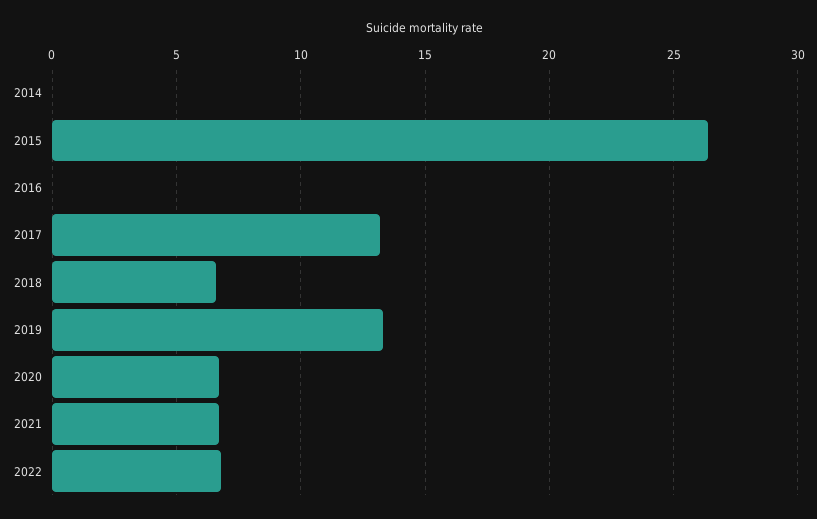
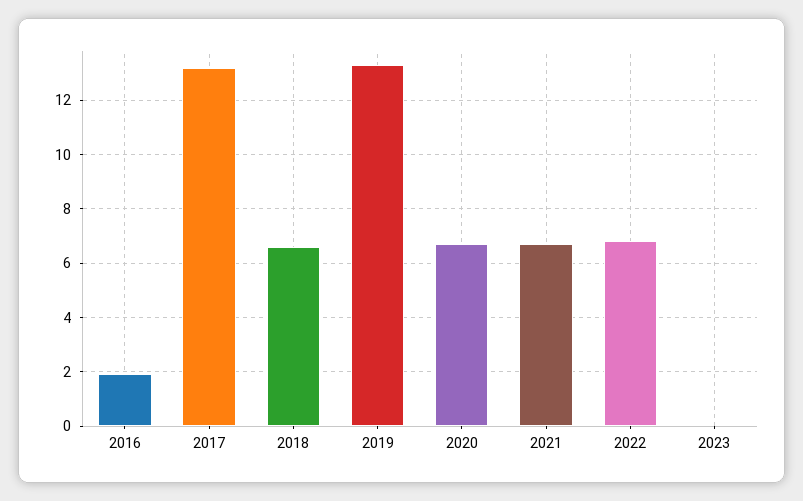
2014: 0 -> none
2015: 26.5 -> none
2016: 0 -> 2
2023: none -> 0

